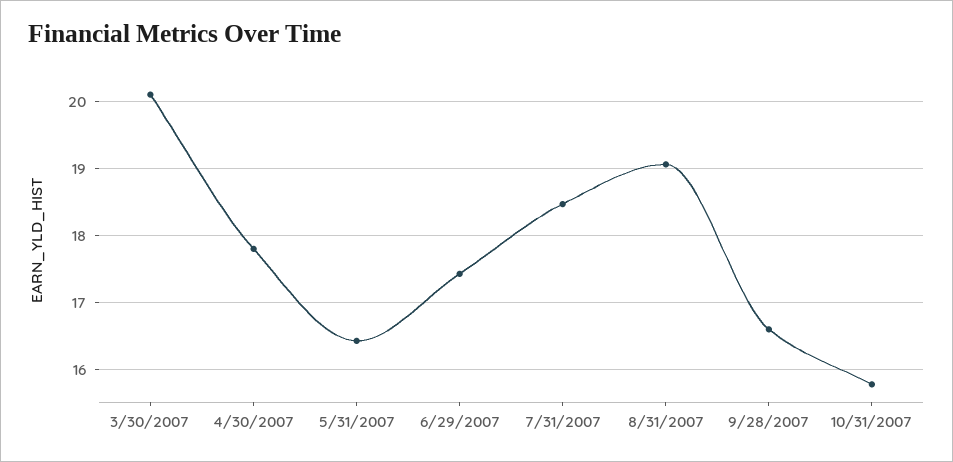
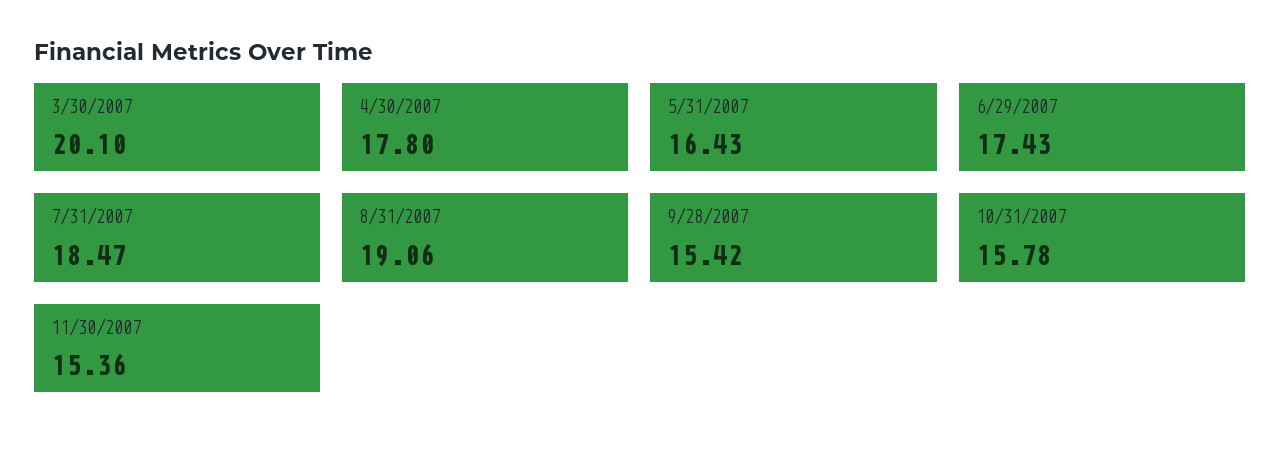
9/28/2007: 16.6 -> 15.42
11/30/2007: none -> 15.36

